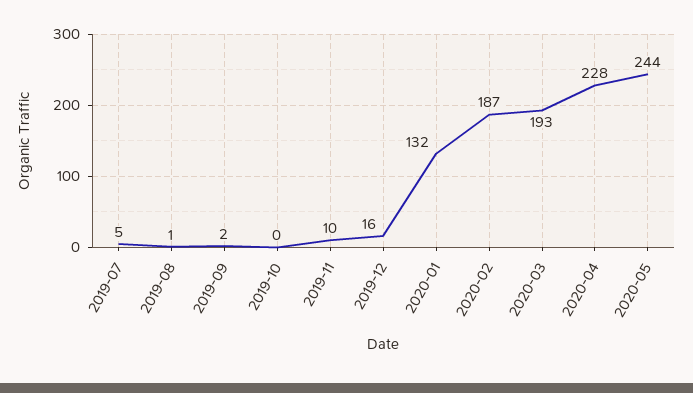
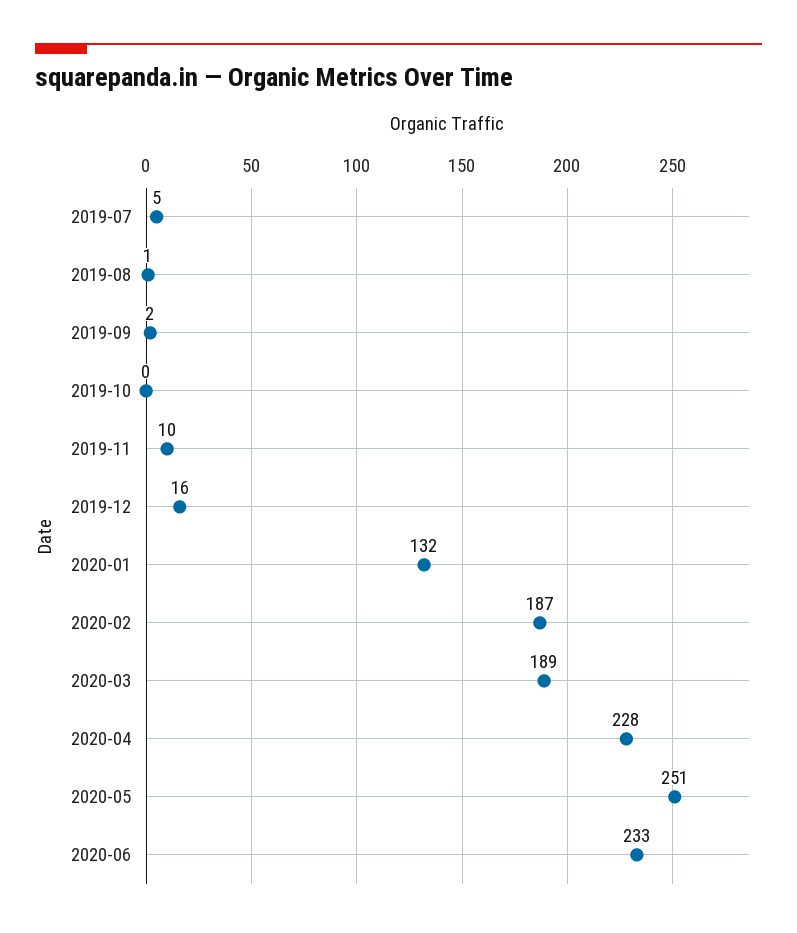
2020-03: 193 -> 189
2020-05: 244 -> 251
2020-06: none -> 233

